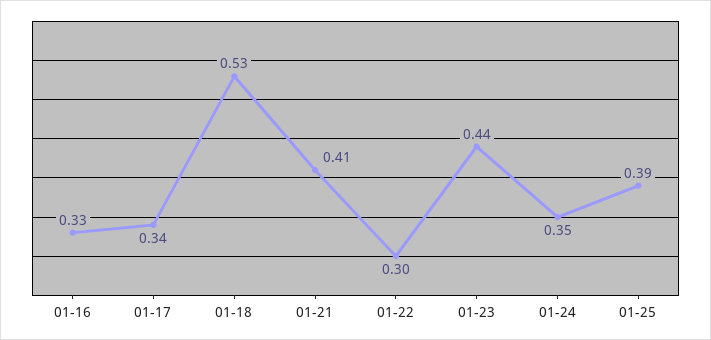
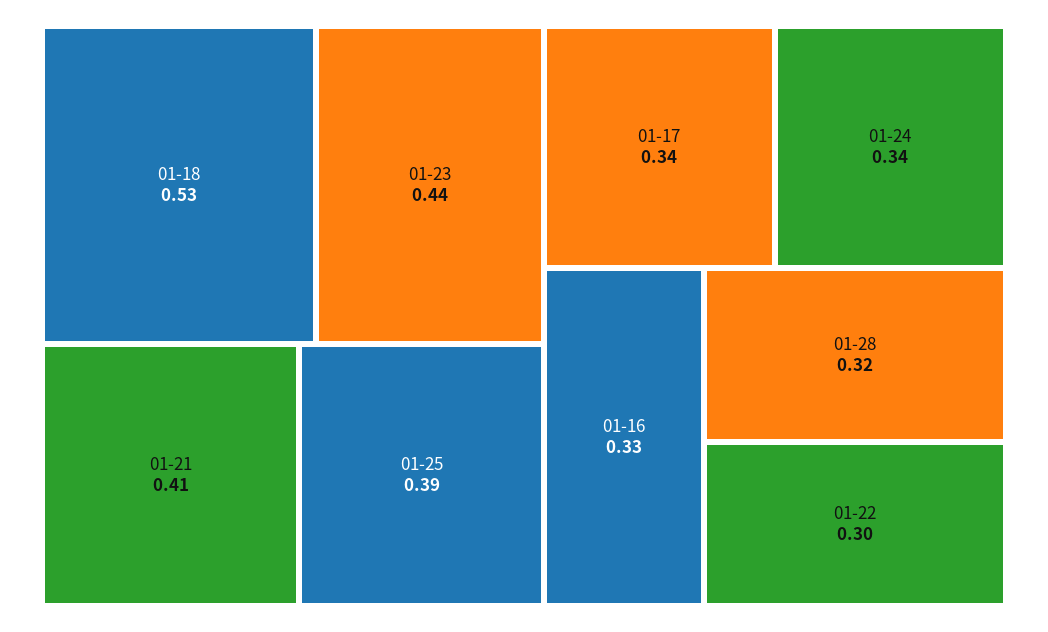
01-24: 0.35 -> 0.34
01-28: none -> 0.32

